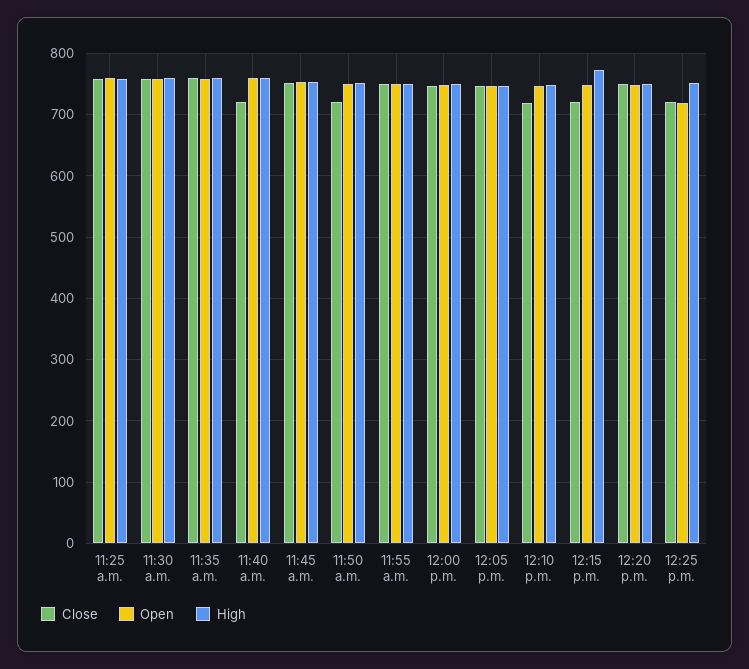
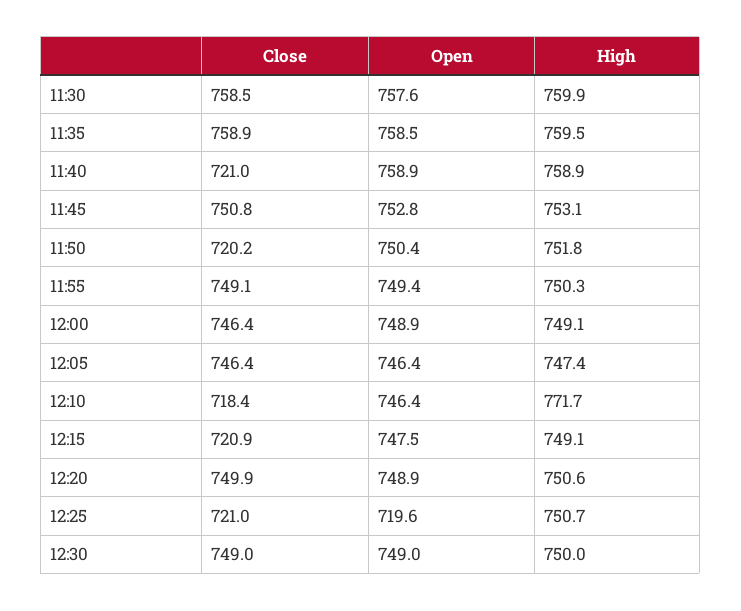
Close, 11:25 a.m.: 760 -> none
Open, 11:25 a.m.: 760 -> none
High, 11:25 a.m.: 760 -> none
High, 12:10 p.m.: 750 -> 771.7
High, 12:15 p.m.: 770 -> 749.1
Close, 12:30: none -> 749
Open, 12:30: none -> 749
High, 12:30: none -> 750

